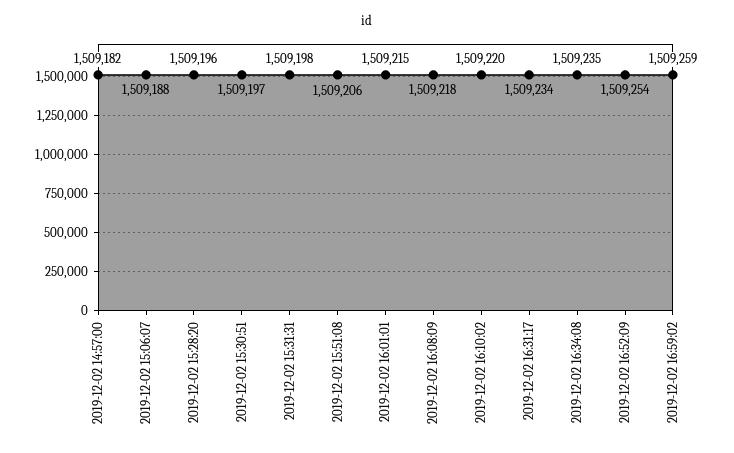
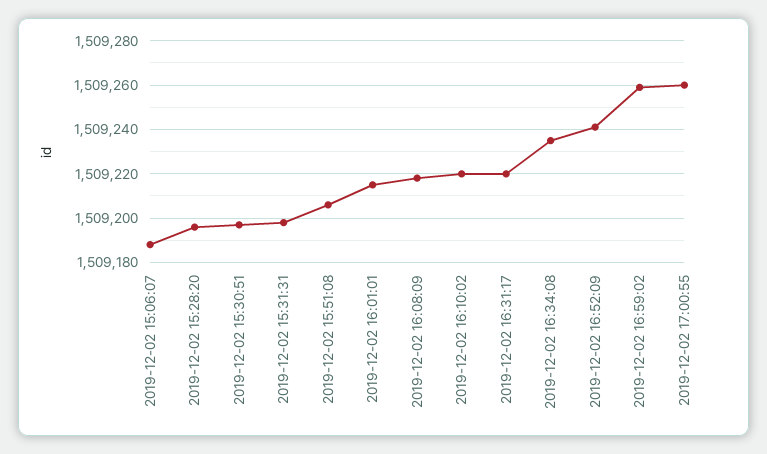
2019-12-02 14:57:00: 1509182 -> none
2019-12-02 16:31:17: 1509234 -> 1509220
2019-12-02 16:52:09: 1509254 -> 1509240
2019-12-02 17:00:55: none -> 1509260

